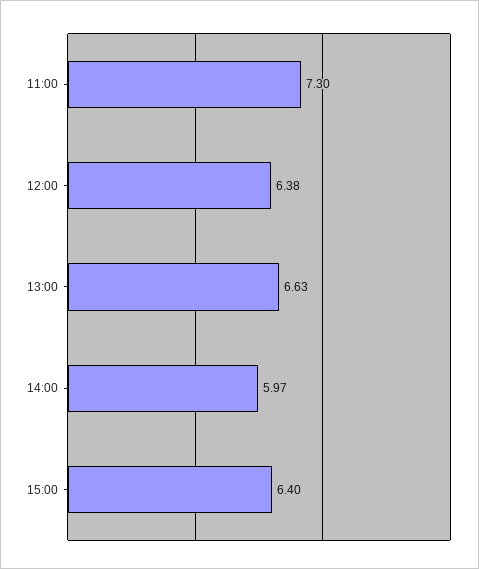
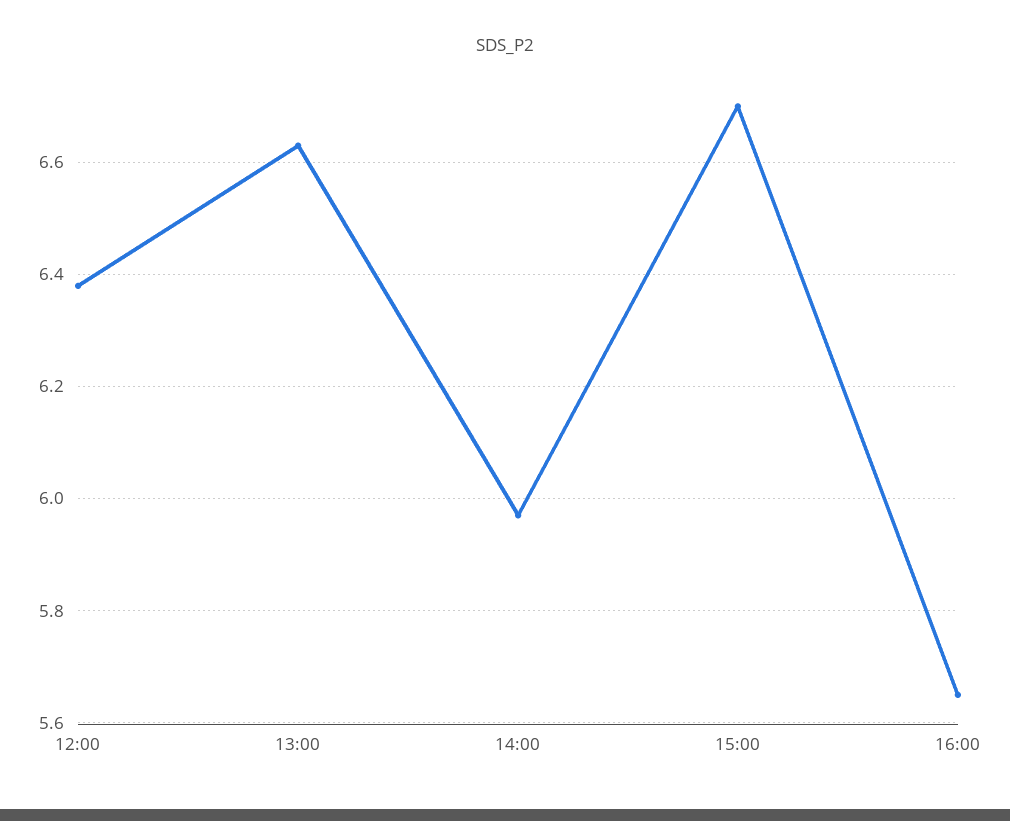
11:00: 7.3 -> none
15:00: 6.4 -> 6.7
16:00: none -> 5.65

